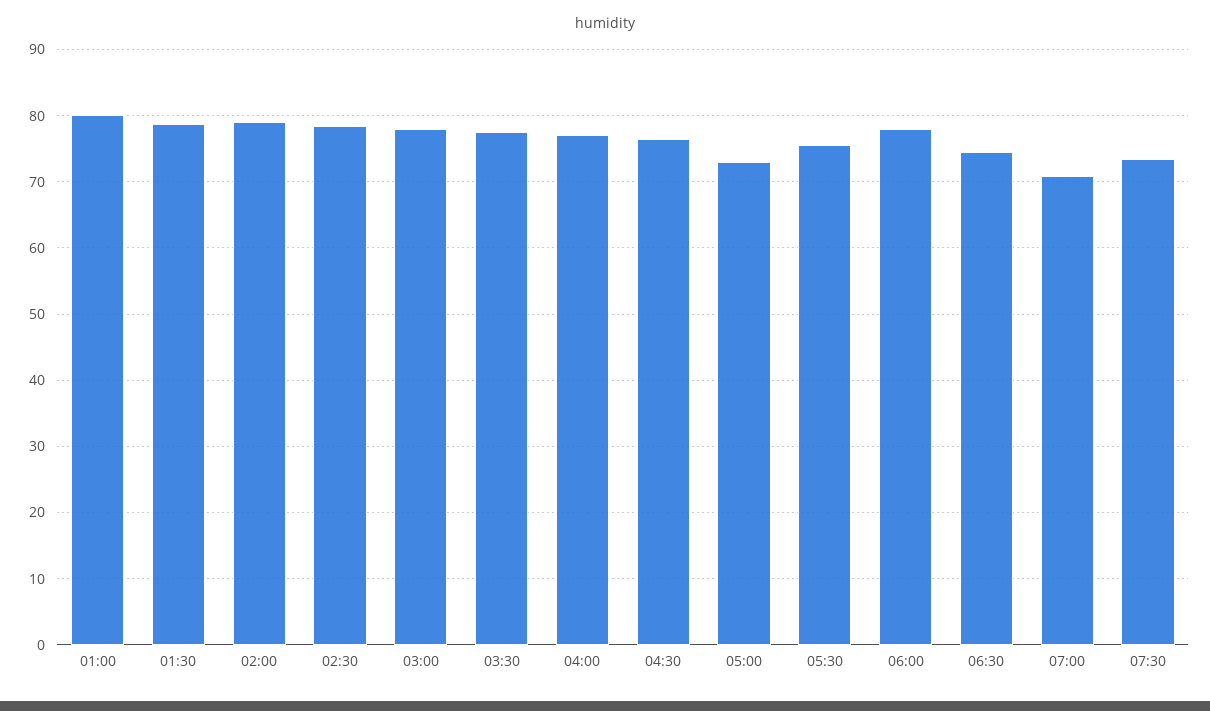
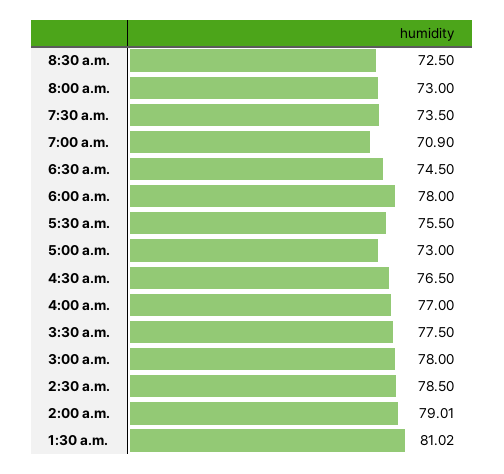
01:00: 80 -> none
01:30: 79 -> 81.02
8:30 a.m.: none -> 72.5
8:00 a.m.: none -> 73

